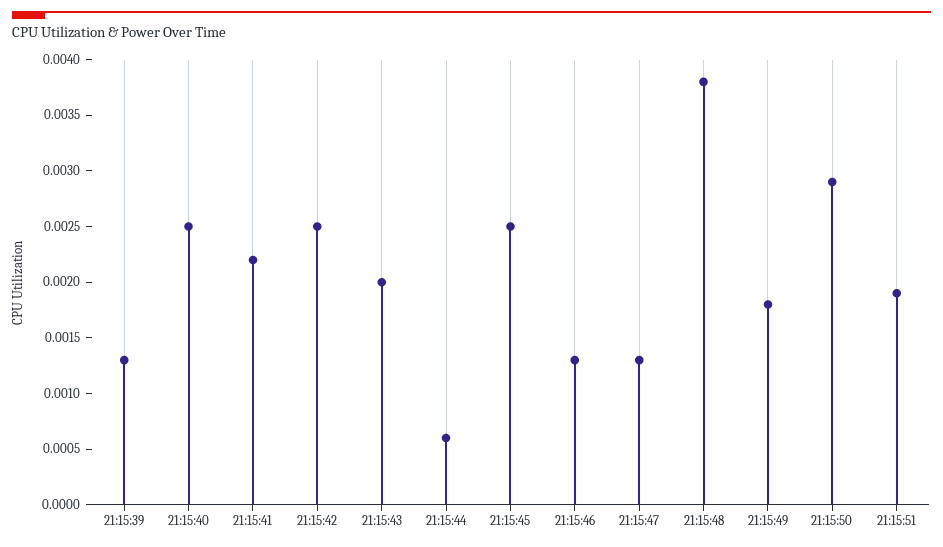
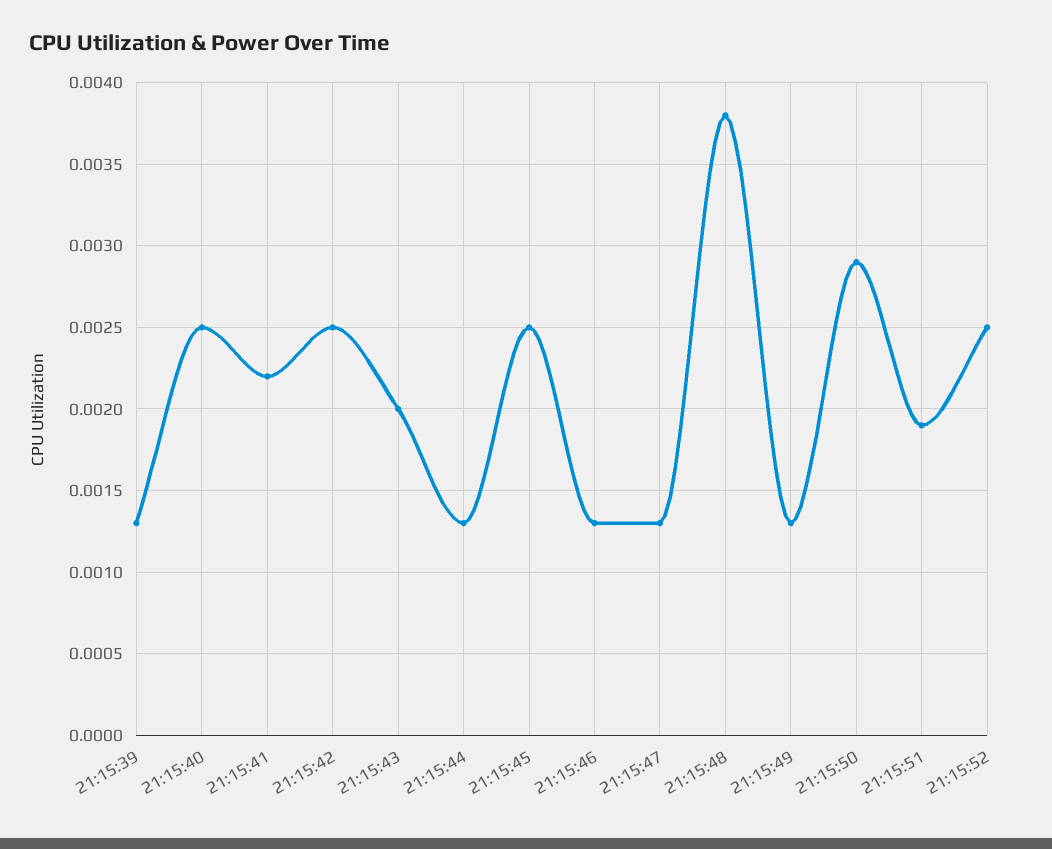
21:15:44: 0.0006 -> 0.0013
21:15:49: 0.0018 -> 0.0013
21:15:52: none -> 0.0025

